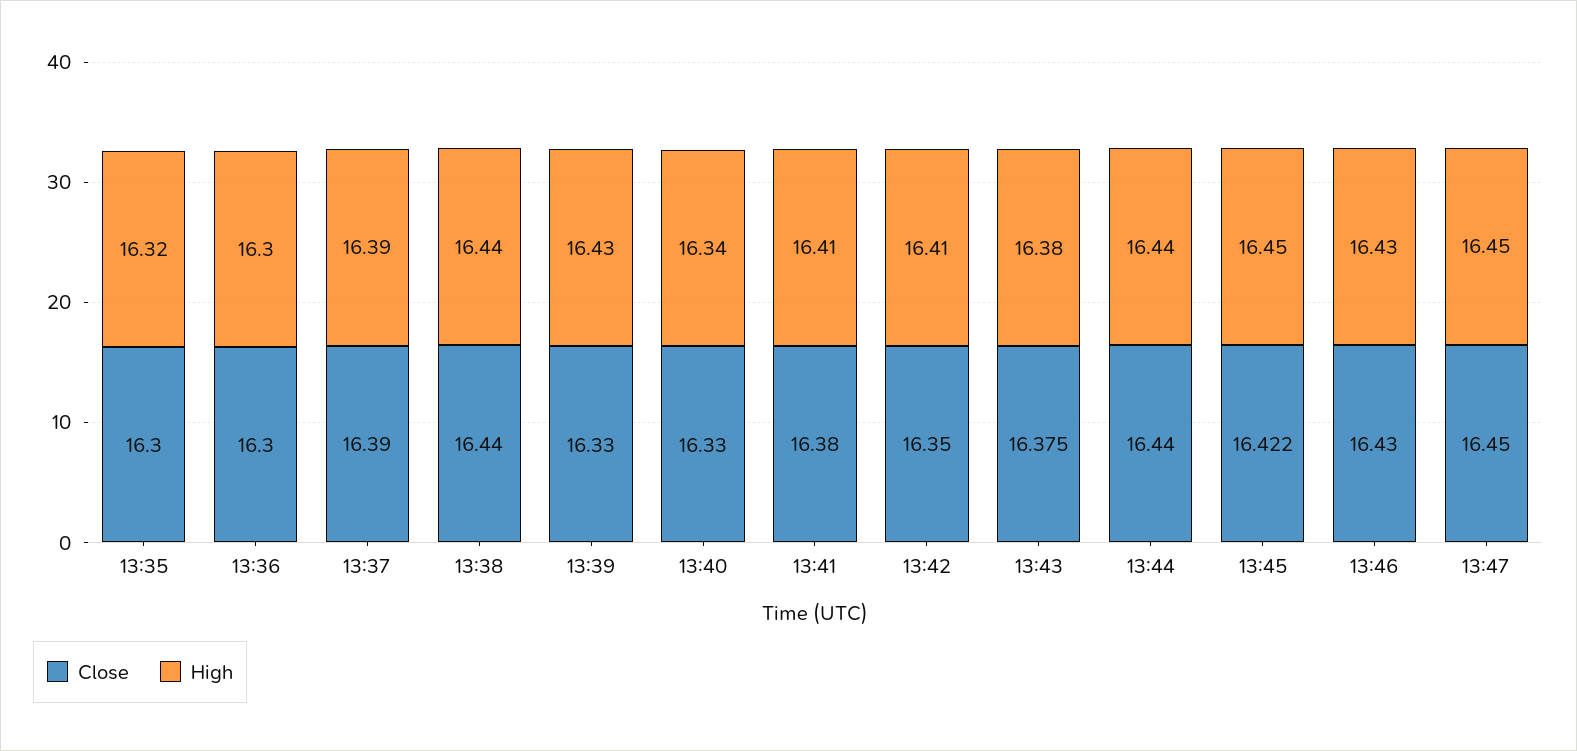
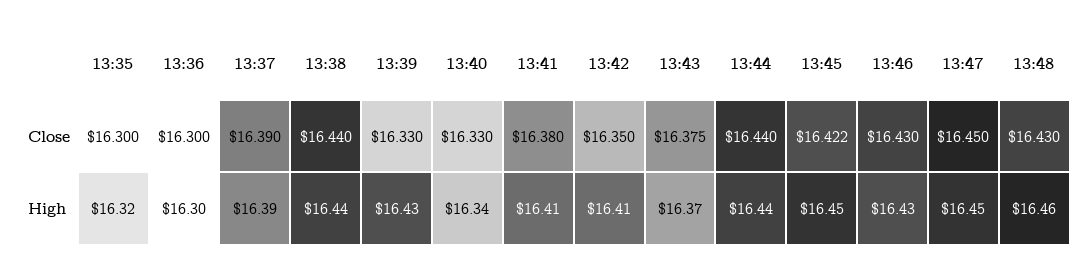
High, 13:43: 16.38 -> 16.37
Close, 13:48: none -> 16.43
High, 13:48: none -> 16.46

